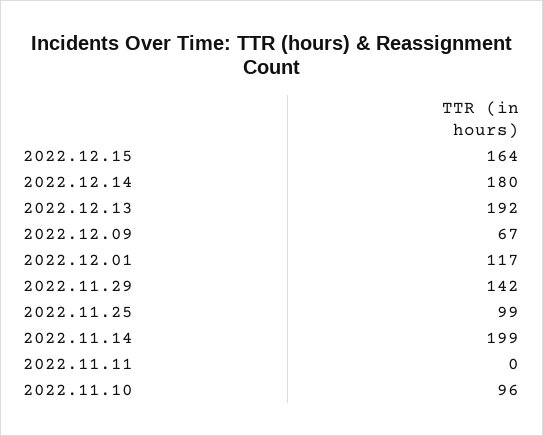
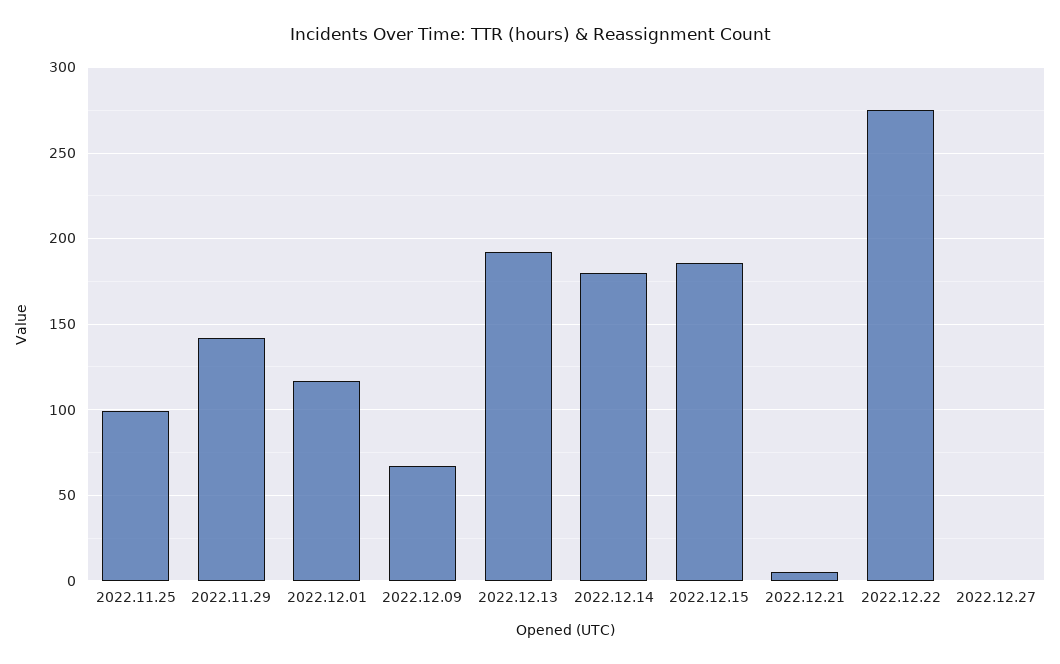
2022.12.15: 164 -> 185
2022.11.14: 199 -> none
2022.11.11: 0 -> none
2022.11.10: 96 -> none
2022.12.21: none -> 5
2022.12.22: none -> 275
2022.12.27: none -> 0

